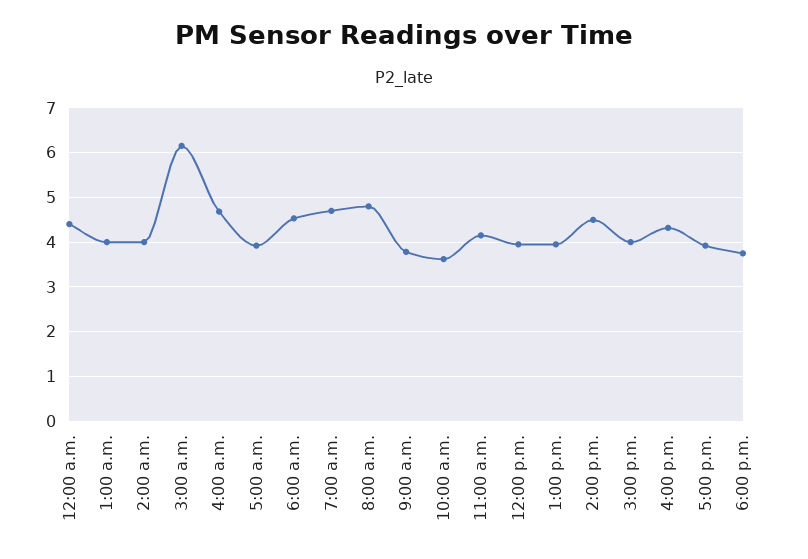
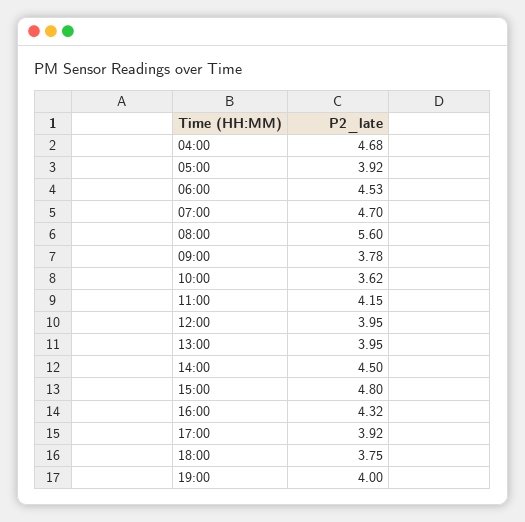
12:00 a.m.: 4.4 -> none
1:00 a.m.: 4 -> none
2:00 a.m.: 4 -> none
3:00 a.m.: 6.2 -> none
8:00 a.m.: 4.8 -> 5.6
3:00 p.m.: 4 -> 4.8
19:00: none -> 4

